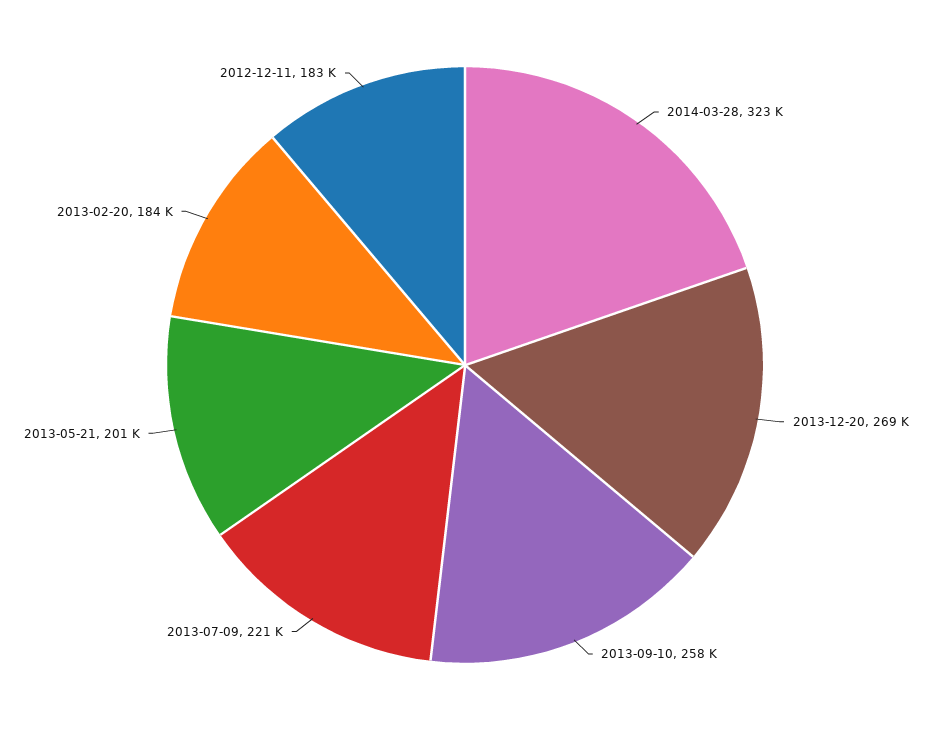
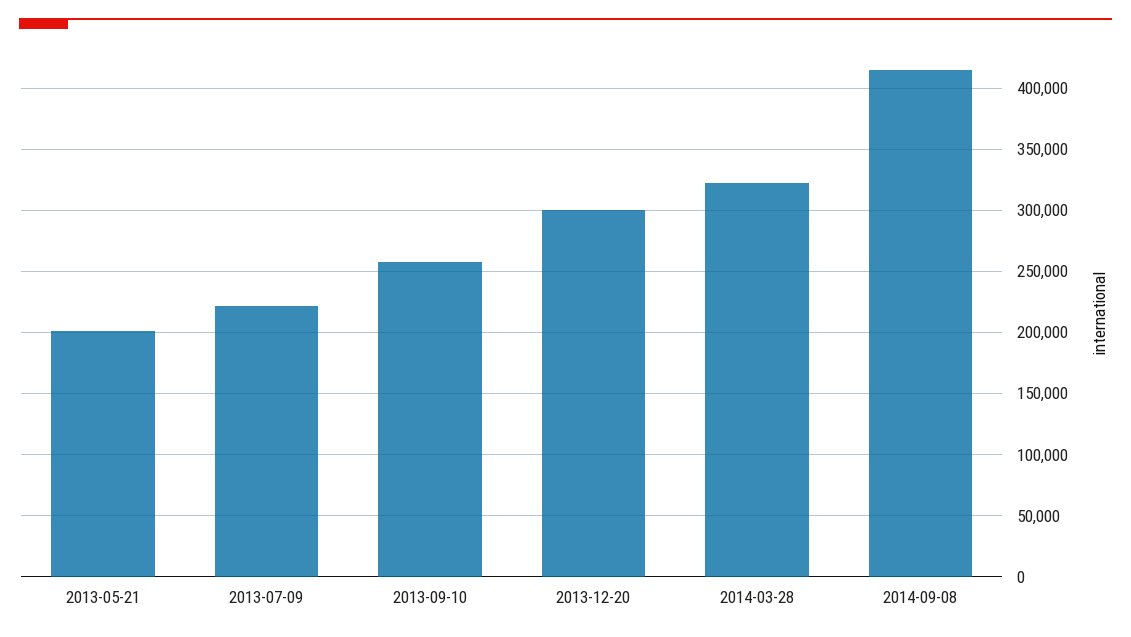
2013-12-20: 269000 -> 300000
2013-02-20: 184000 -> none
2012-12-11: 183000 -> none
2014-09-08: none -> 415000

